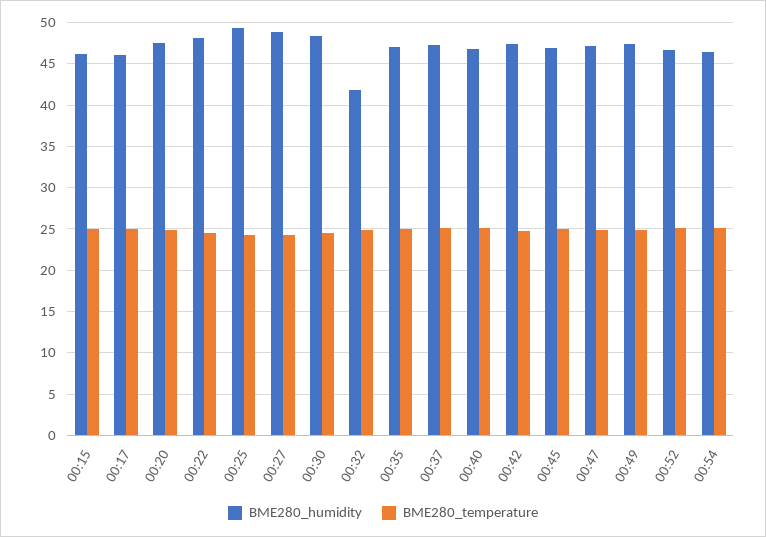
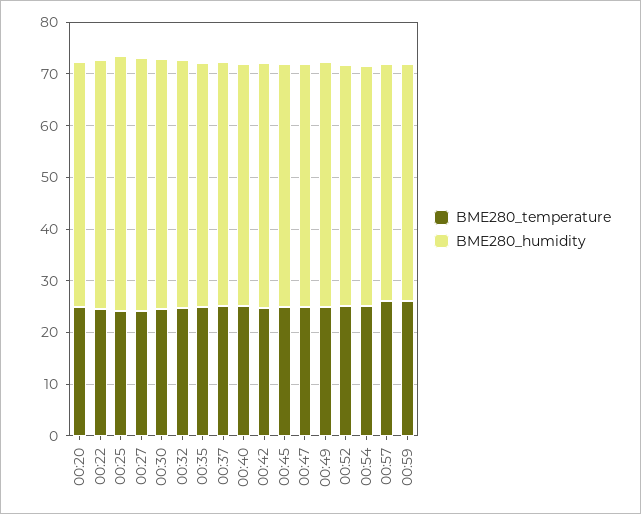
BME280_humidity, 00:15: 46 -> none
BME280_temperature, 00:15: 25 -> none
BME280_humidity, 00:17: 46 -> none
BME280_temperature, 00:17: 25 -> none
BME280_humidity, 00:32: 42 -> 48
BME280_temperature, 00:57: none -> 26
BME280_humidity, 00:57: none -> 46
BME280_temperature, 00:59: none -> 26
BME280_humidity, 00:59: none -> 46

